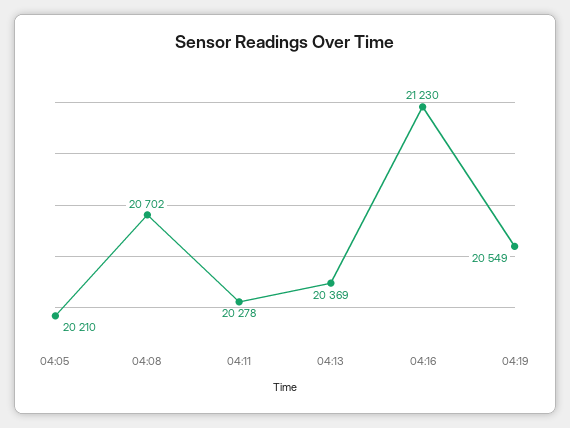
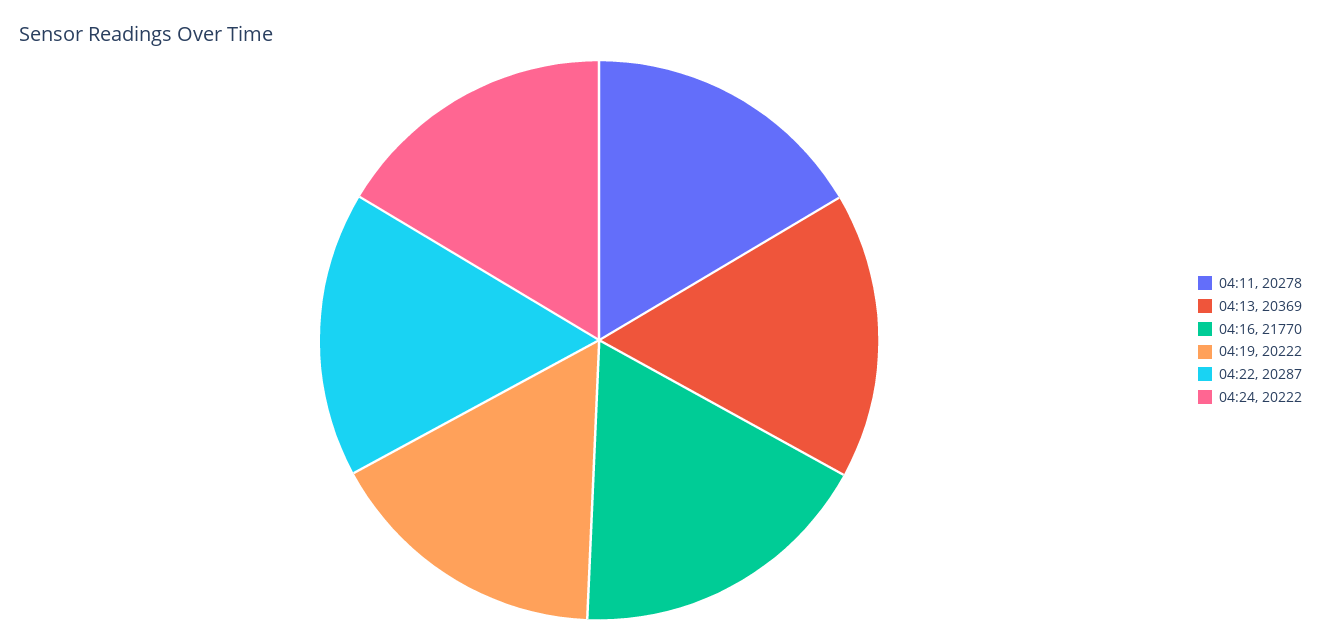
04:05: 20210 -> none
04:08: 20702 -> none
04:16: 21230 -> 21770
04:19: 20549 -> 20222
04:22: none -> 20287
04:24: none -> 20222

